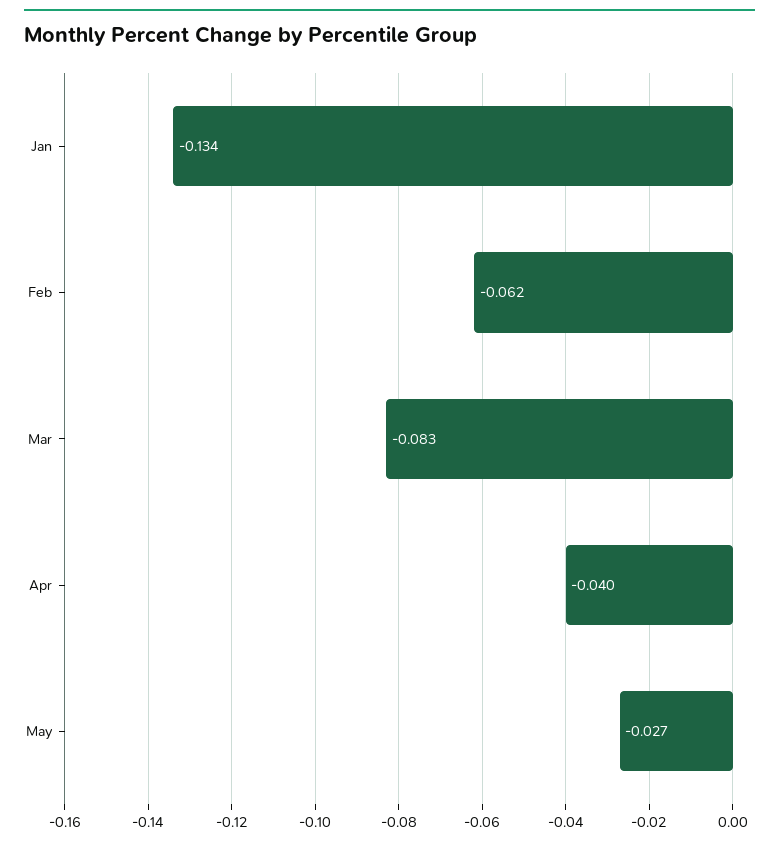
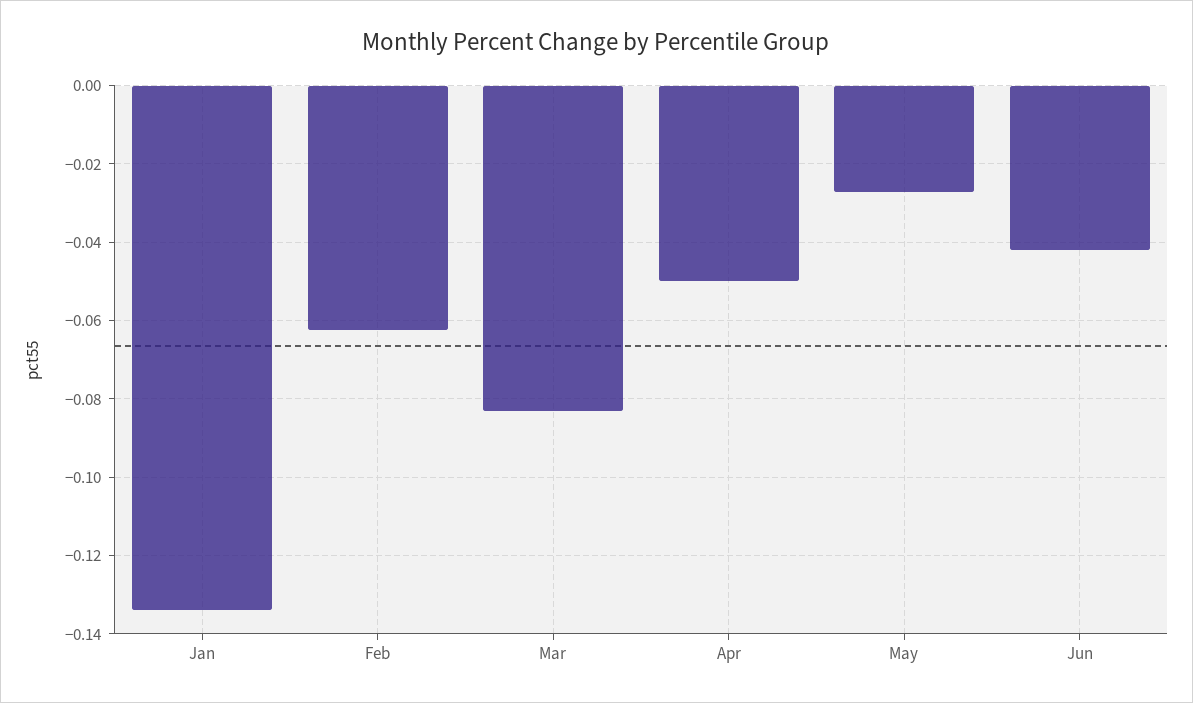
Apr: -0.04 -> -0.05
Jun: none -> -0.042

